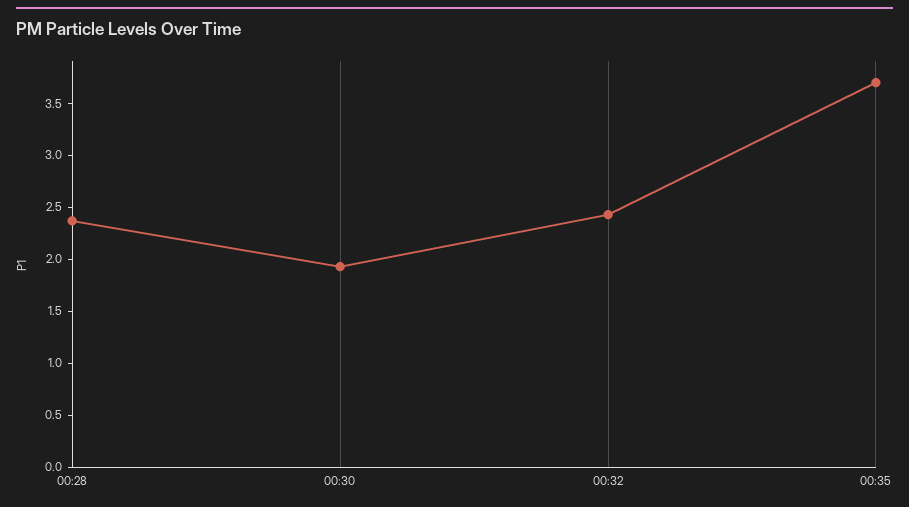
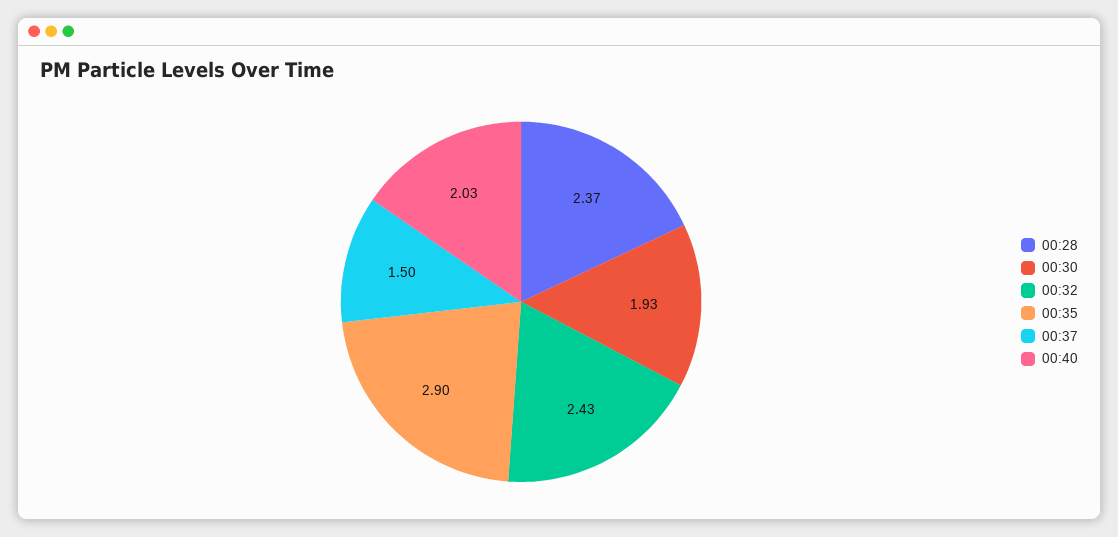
00:35: 3.7 -> 2.9
00:37: none -> 1.5
00:40: none -> 2.03

